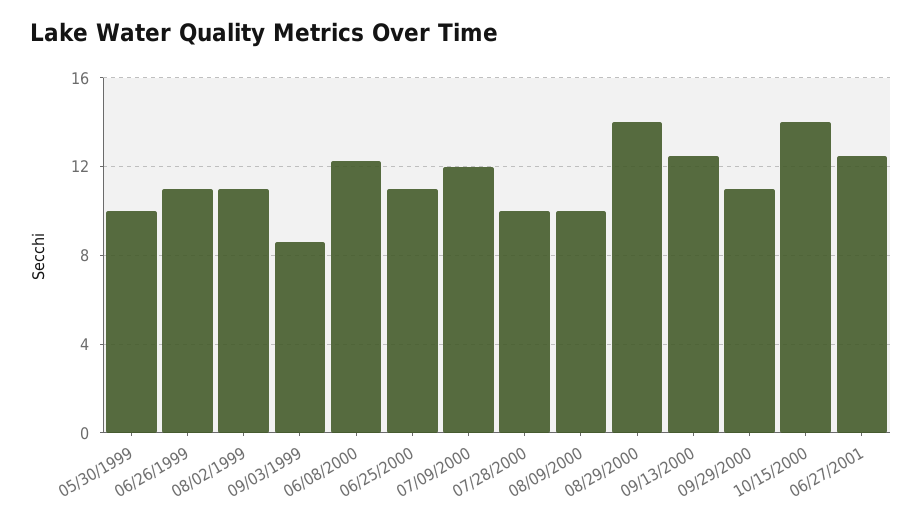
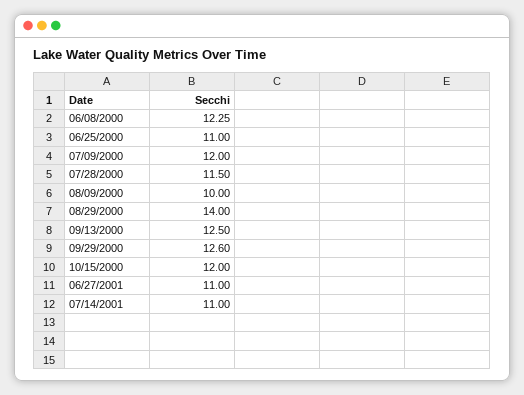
05/30/1999: 10 -> none
06/26/1999: 11 -> none
08/02/1999: 11 -> none
09/03/1999: 8.5 -> none
07/28/2000: 10 -> 11.5
09/29/2000: 11 -> 12.6
10/15/2000: 14 -> 12
06/27/2001: 12.5 -> 11
07/14/2001: none -> 11

